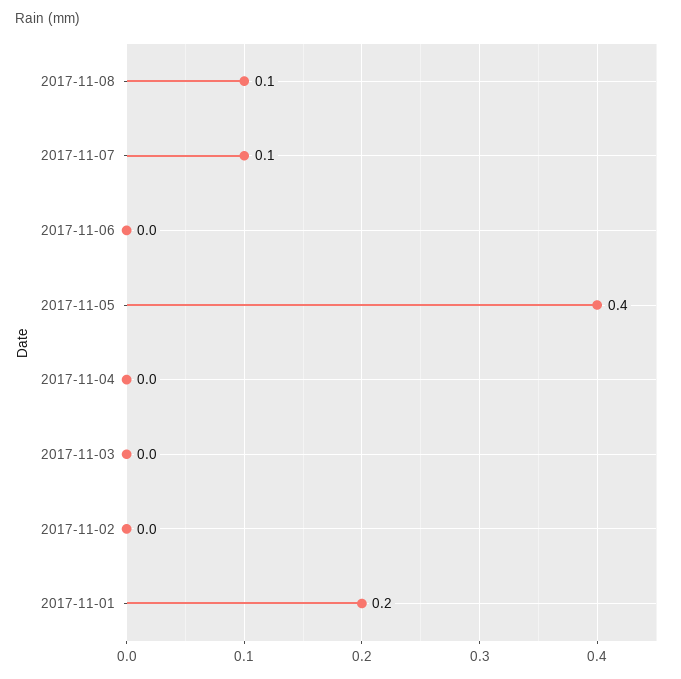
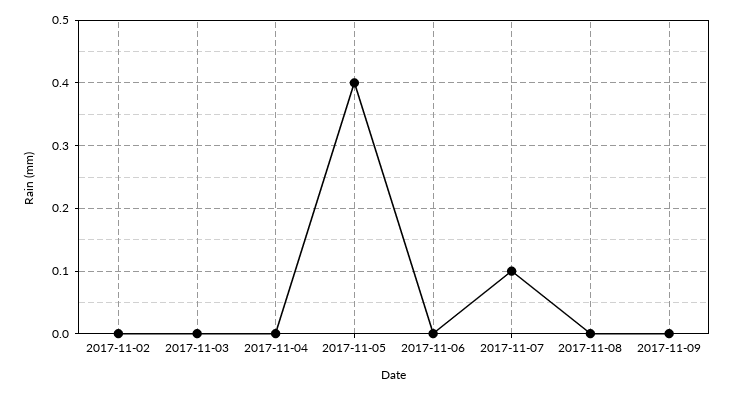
2017-11-08: 0.1 -> 0
2017-11-01: 0.2 -> none
2017-11-09: none -> 0

